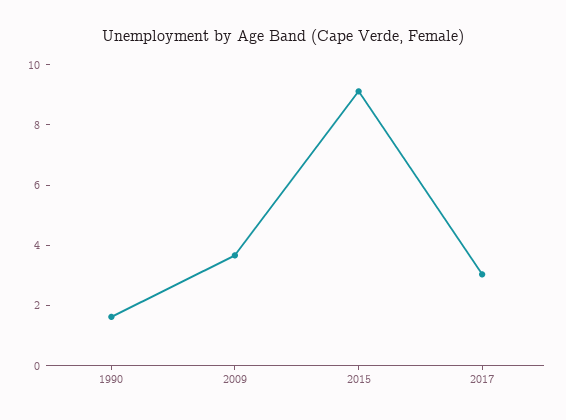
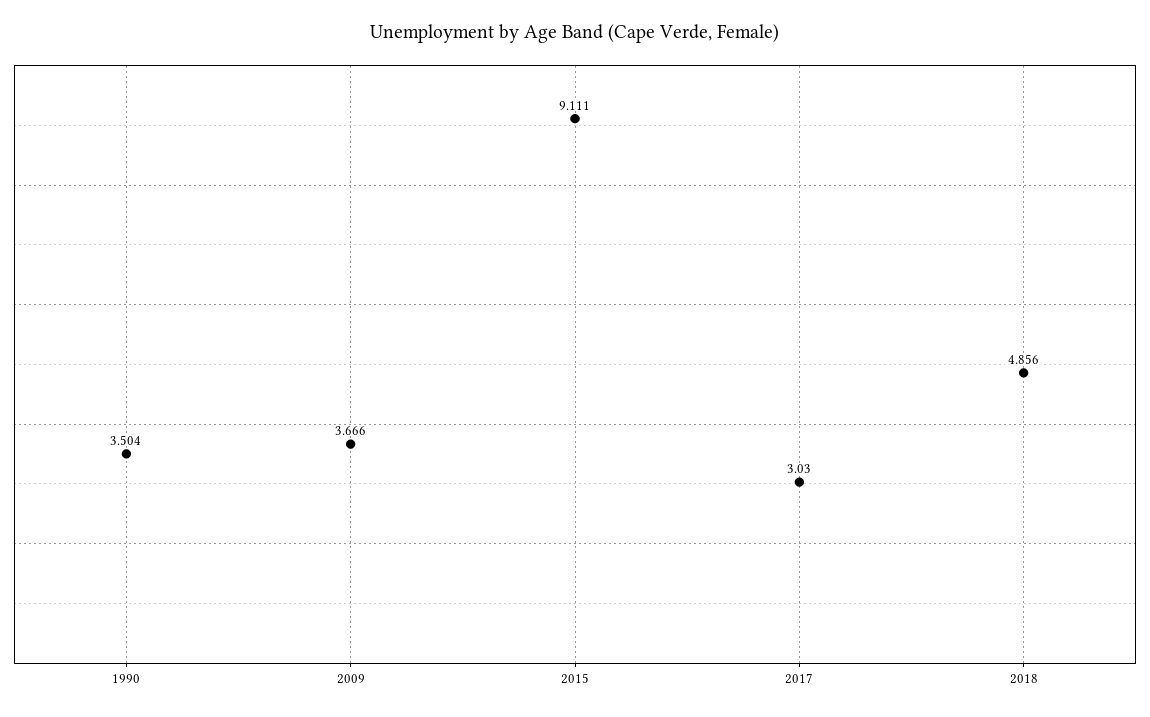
1990: 1.5 -> 3.504
2018: none -> 4.856

